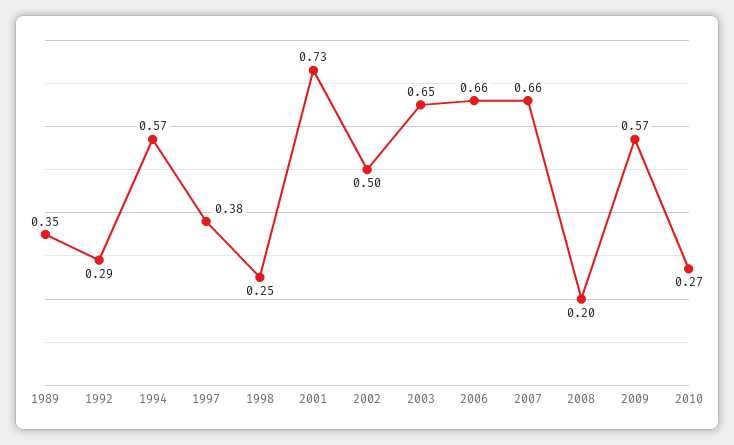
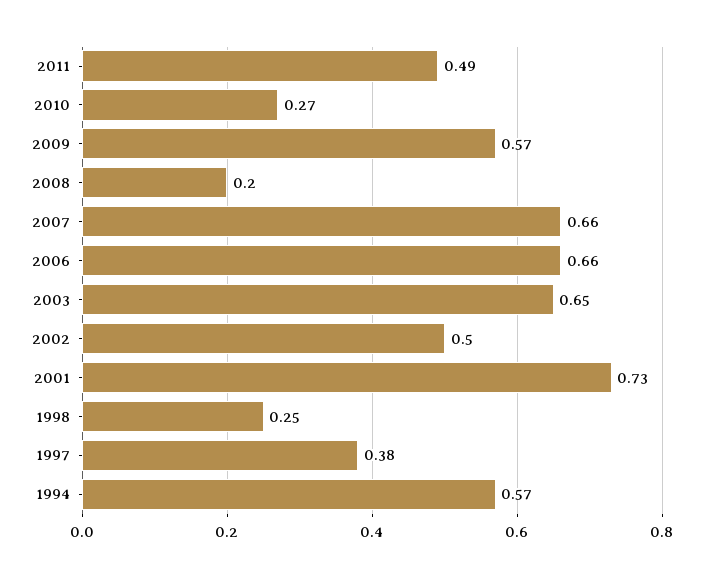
1989: 0.35 -> none
1992: 0.29 -> none
2011: none -> 0.49

